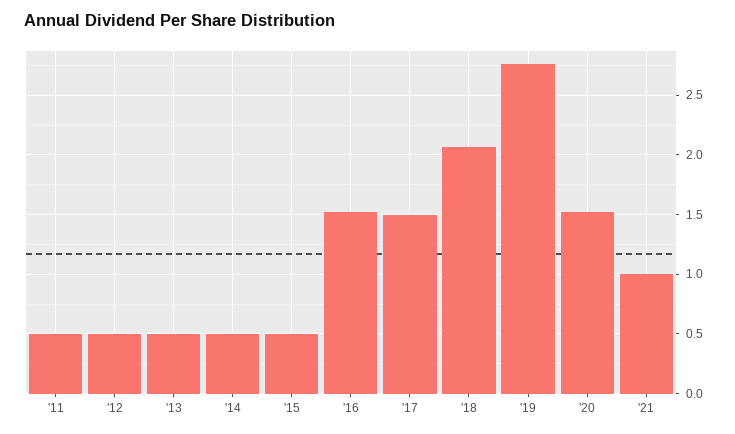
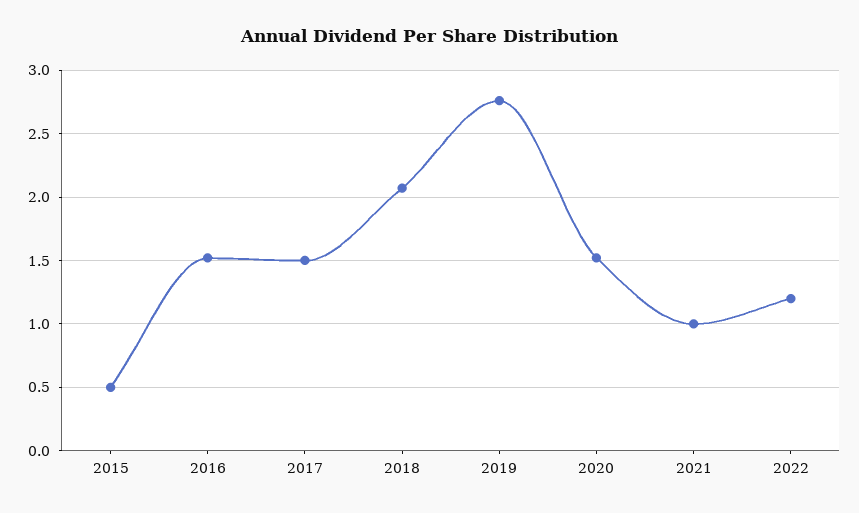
'11: 0.5 -> none
'12: 0.5 -> none
'13: 0.5 -> none
'14: 0.5 -> none
2022: none -> 1.2

